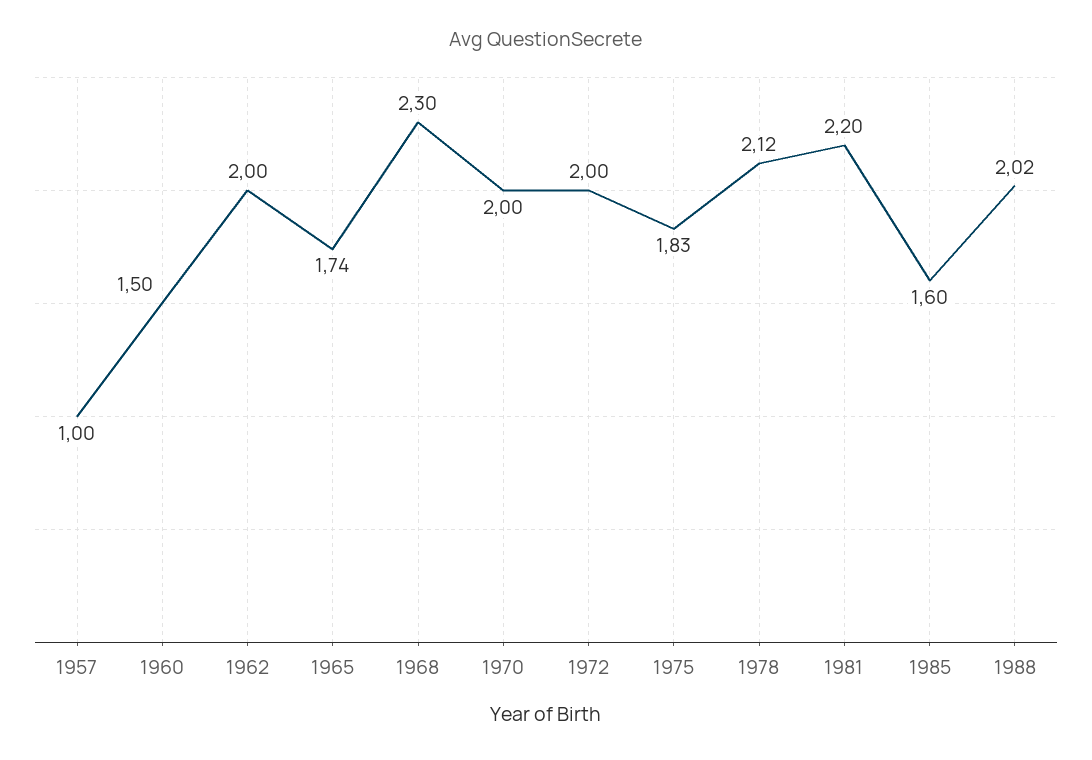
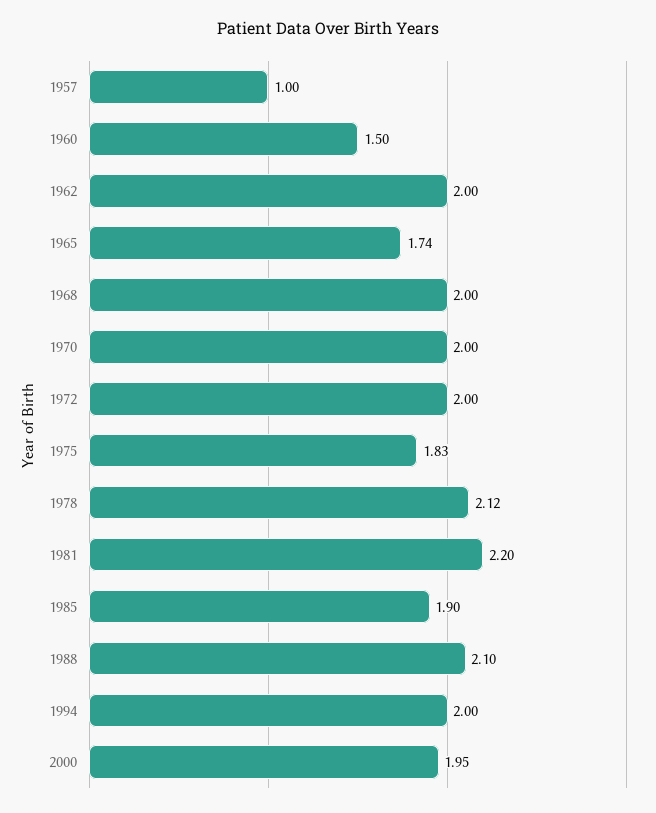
1968: 2.3 -> 2
1985: 1.6 -> 1.9
1988: 2.02 -> 2.1
1994: none -> 2
2000: none -> 1.95

